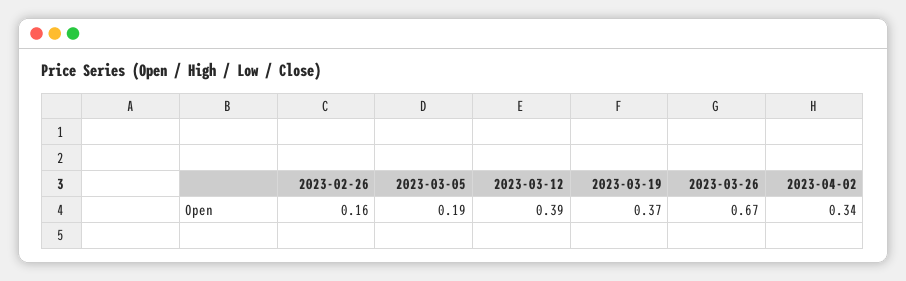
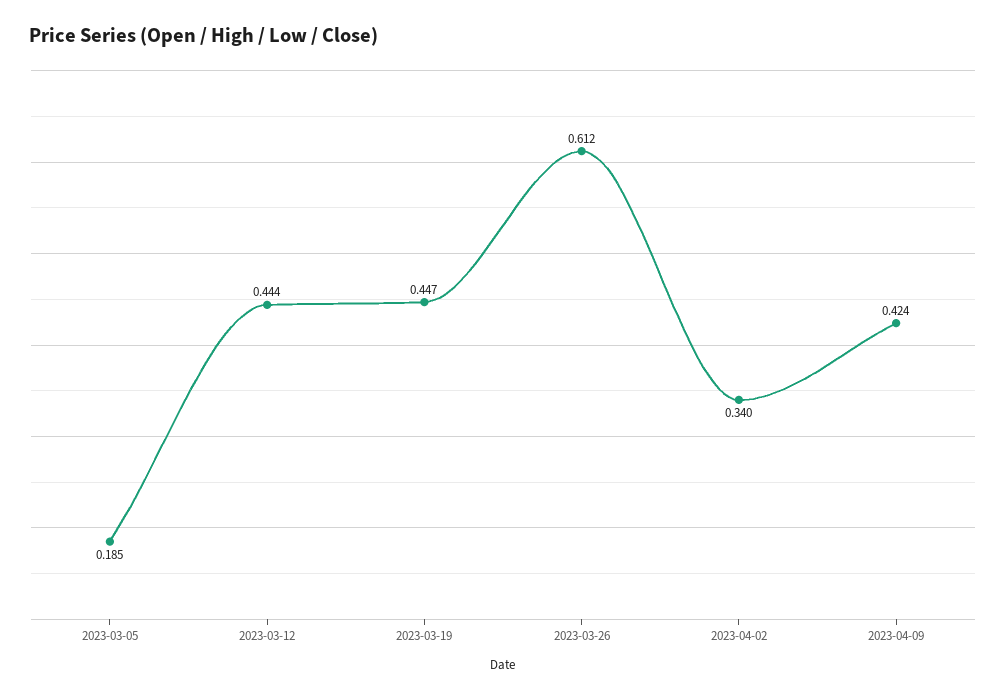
2023-02-26: 0.16 -> none
2023-03-12: 0.39 -> 0.444
2023-03-19: 0.37 -> 0.447
2023-03-26: 0.67 -> 0.612
2023-04-09: none -> 0.424

